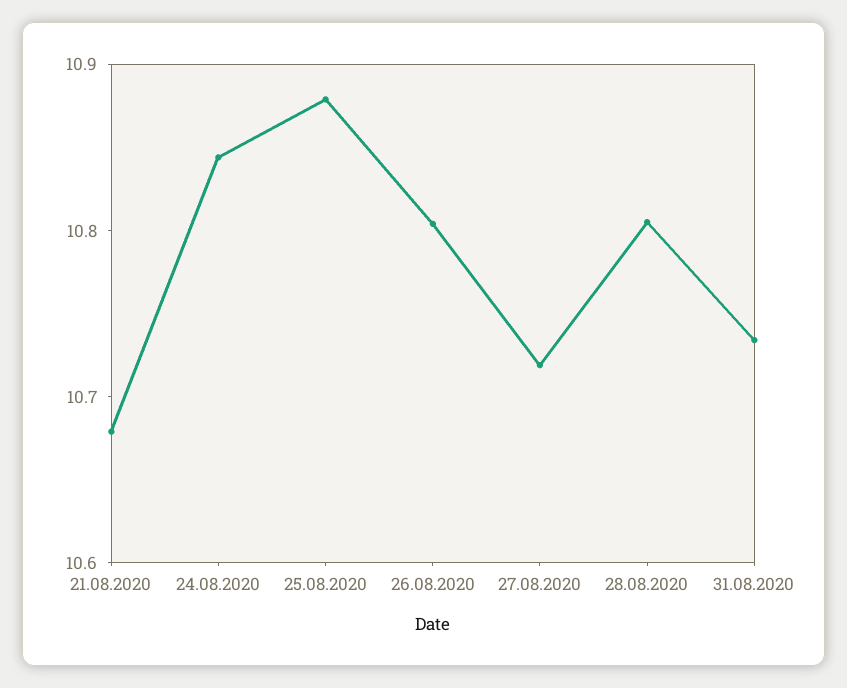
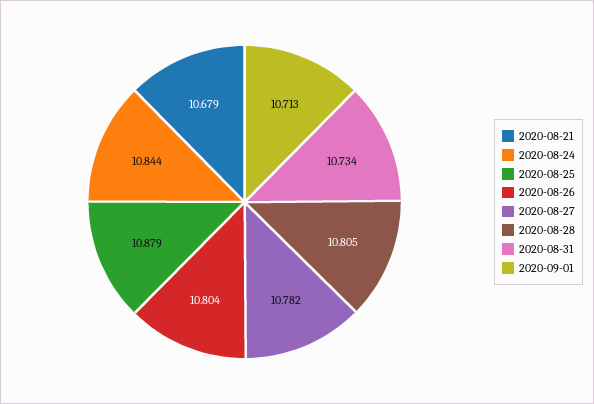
27.08.2020: 10.72 -> 10.782
2020-09-01: none -> 10.713

